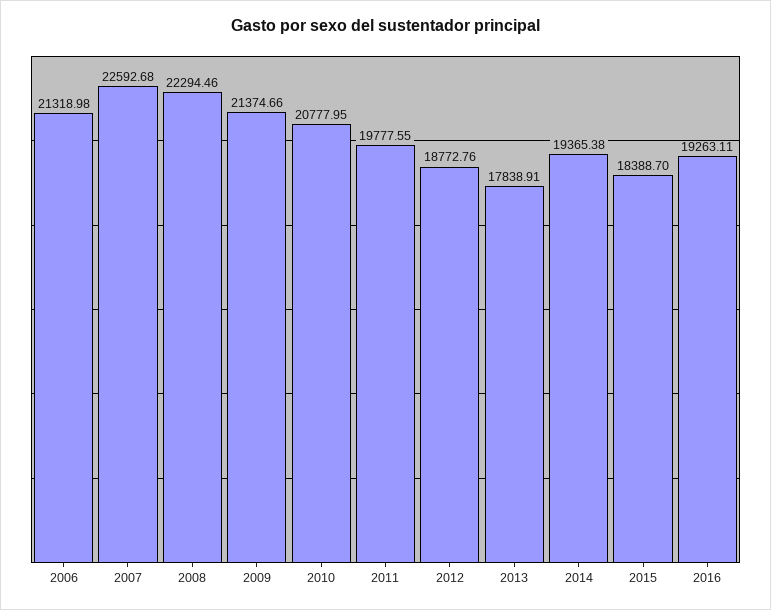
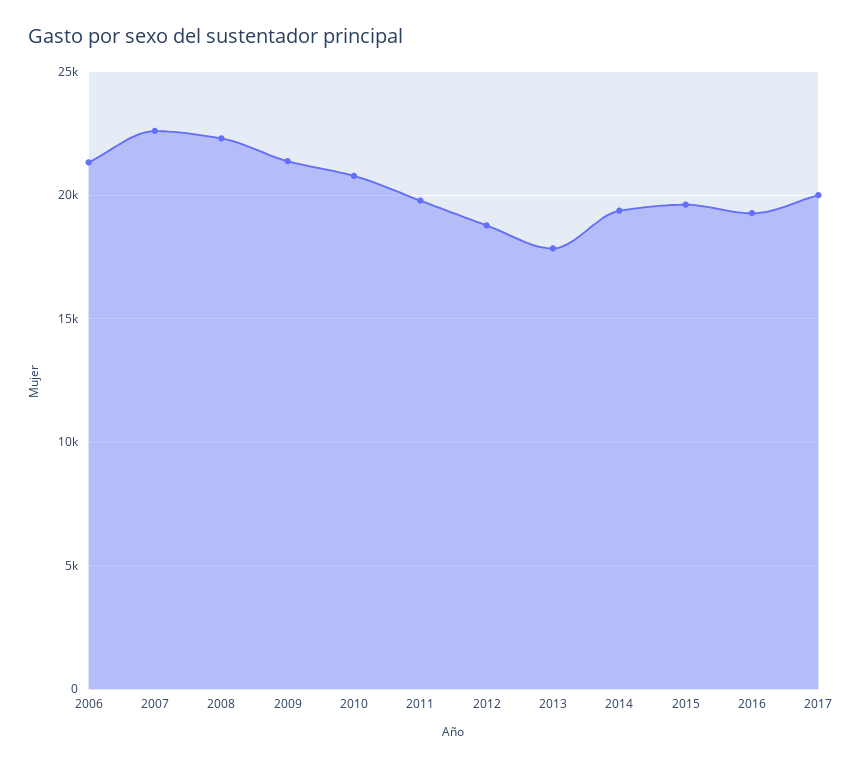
2015: 18388.7 -> 19500
2017: none -> 20000

